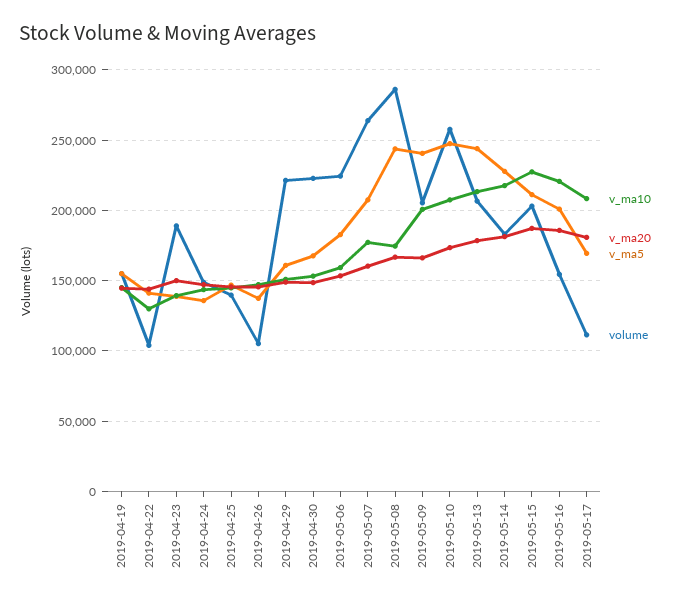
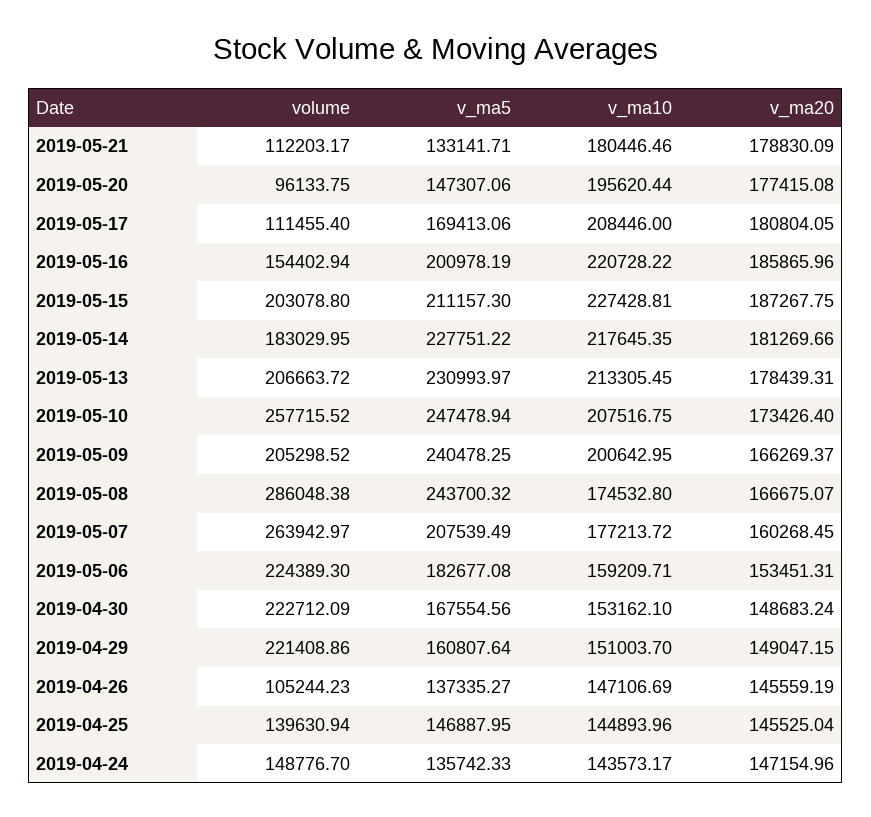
v_ma10, 2019-04-19: 145000 -> none
v_ma20, 2019-04-19: 145000 -> none
v_ma5, 2019-04-19: 155000 -> none
volume, 2019-04-19: 155000 -> none
v_ma10, 2019-04-22: 130000 -> none
v_ma20, 2019-04-22: 145000 -> none
v_ma5, 2019-04-22: 140000 -> none
volume, 2019-04-22: 105000 -> none
v_ma10, 2019-04-23: 140000 -> none
v_ma20, 2019-04-23: 150000 -> none
v_ma5, 2019-04-23: 140000 -> none
volume, 2019-04-23: 190000 -> none
v_ma5, 2019-05-13: 245000 -> 230993.97
volume, 2019-05-21: none -> 112203.17
v_ma5, 2019-05-21: none -> 133141.71
v_ma10, 2019-05-21: none -> 180446.46
v_ma20, 2019-05-21: none -> 178830.09
volume, 2019-05-20: none -> 96133.75
v_ma5, 2019-05-20: none -> 147307.06
v_ma10, 2019-05-20: none -> 195620.44
v_ma20, 2019-05-20: none -> 177415.08

